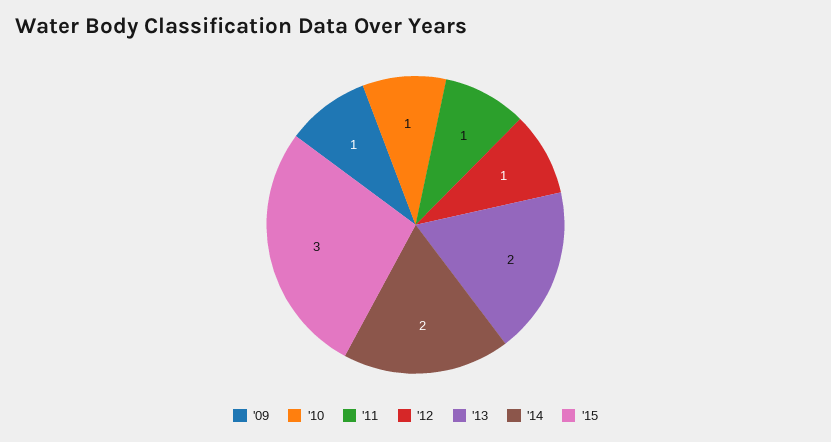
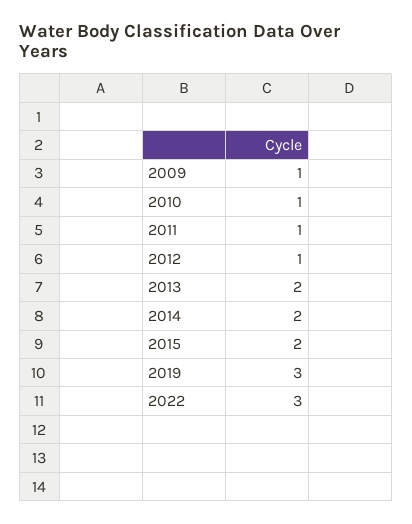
'15: 3 -> 2
2019: none -> 3
2022: none -> 3

